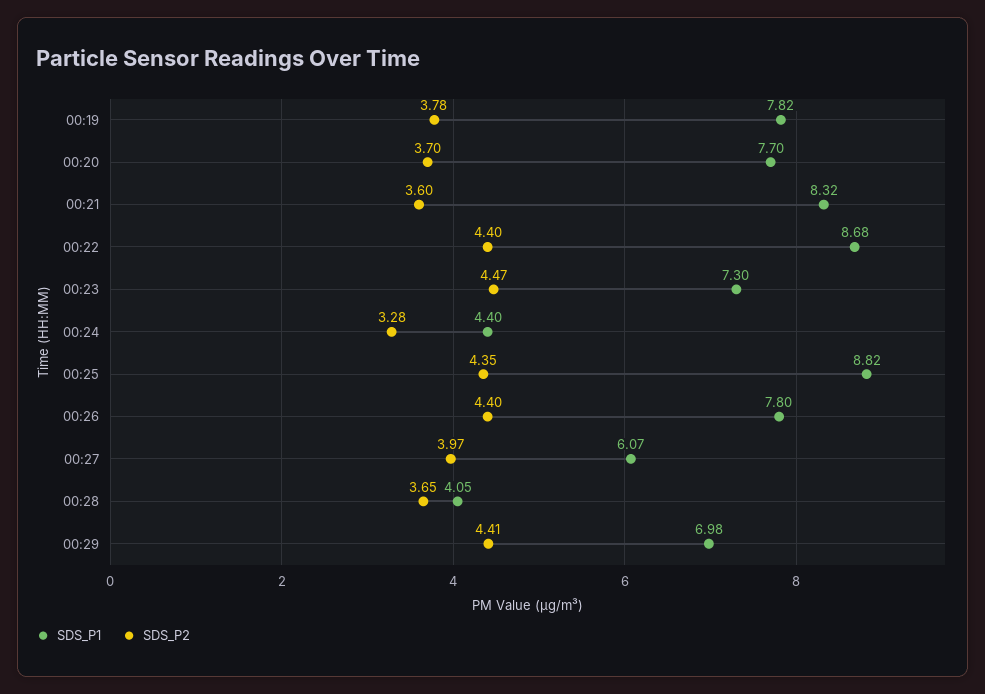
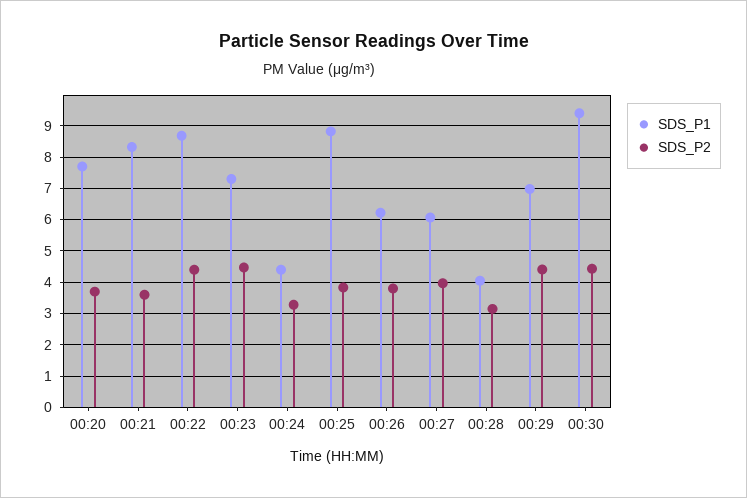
SDS_P1, 00:19: 7.82 -> none
SDS_P2, 00:19: 3.78 -> none
SDS_P2, 00:25: 4.35 -> 3.8
SDS_P1, 00:26: 7.8 -> 6.2
SDS_P2, 00:26: 4.4 -> 3.8
SDS_P2, 00:28: 3.65 -> 3.2
SDS_P1, 00:30: none -> 9.4
SDS_P2, 00:30: none -> 4.4

